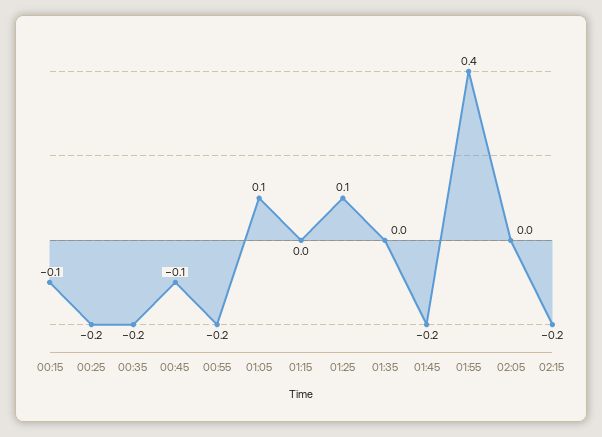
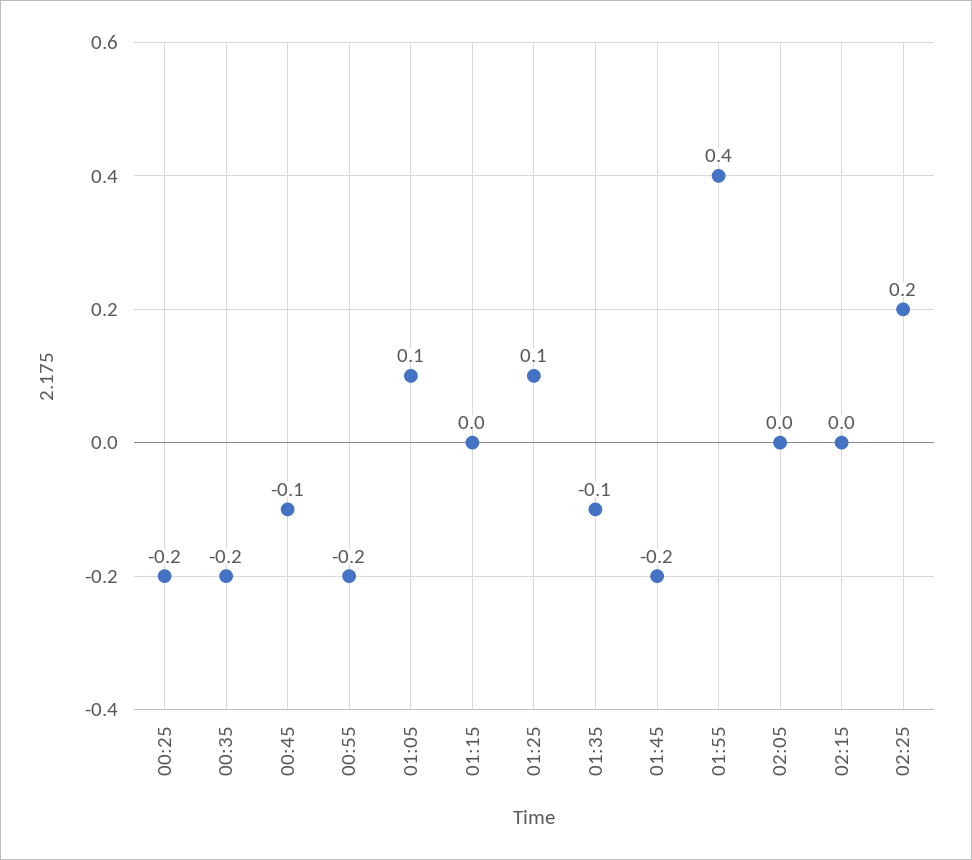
00:15: -0.1 -> none
01:35: 0 -> -0.1
02:15: -0.2 -> 0
02:25: none -> 0.2

